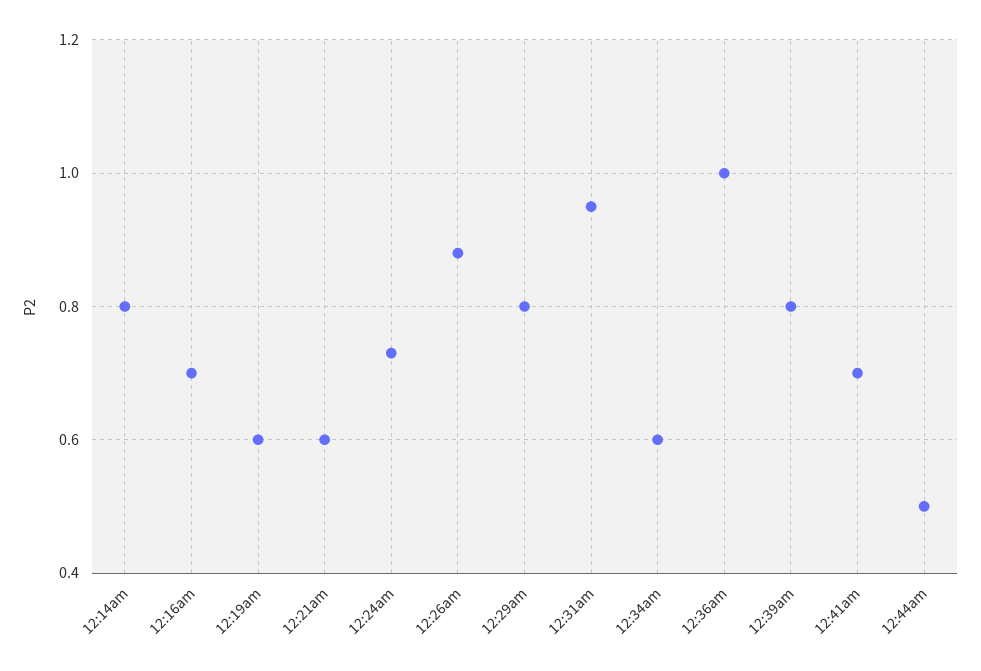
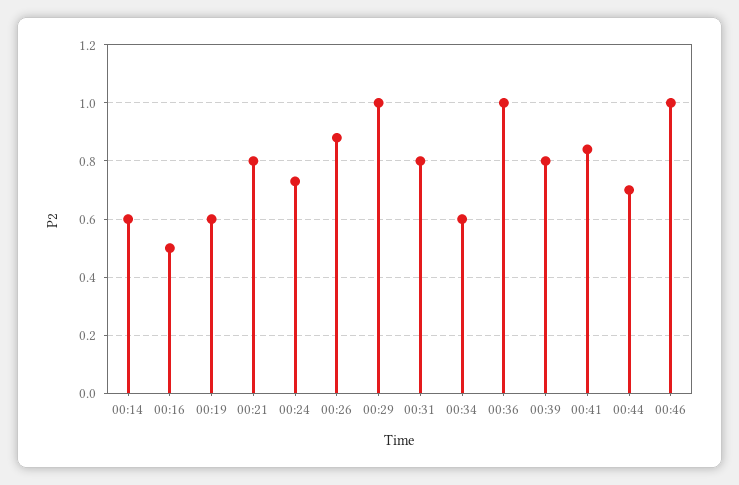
12:14am: 0.8 -> 0.6
12:16am: 0.7 -> 0.5
12:21am: 0.6 -> 0.8
12:29am: 0.8 -> 1
12:31am: 0.95 -> 0.8
12:41am: 0.7 -> 0.85
12:44am: 0.5 -> 0.7
00:46: none -> 1

